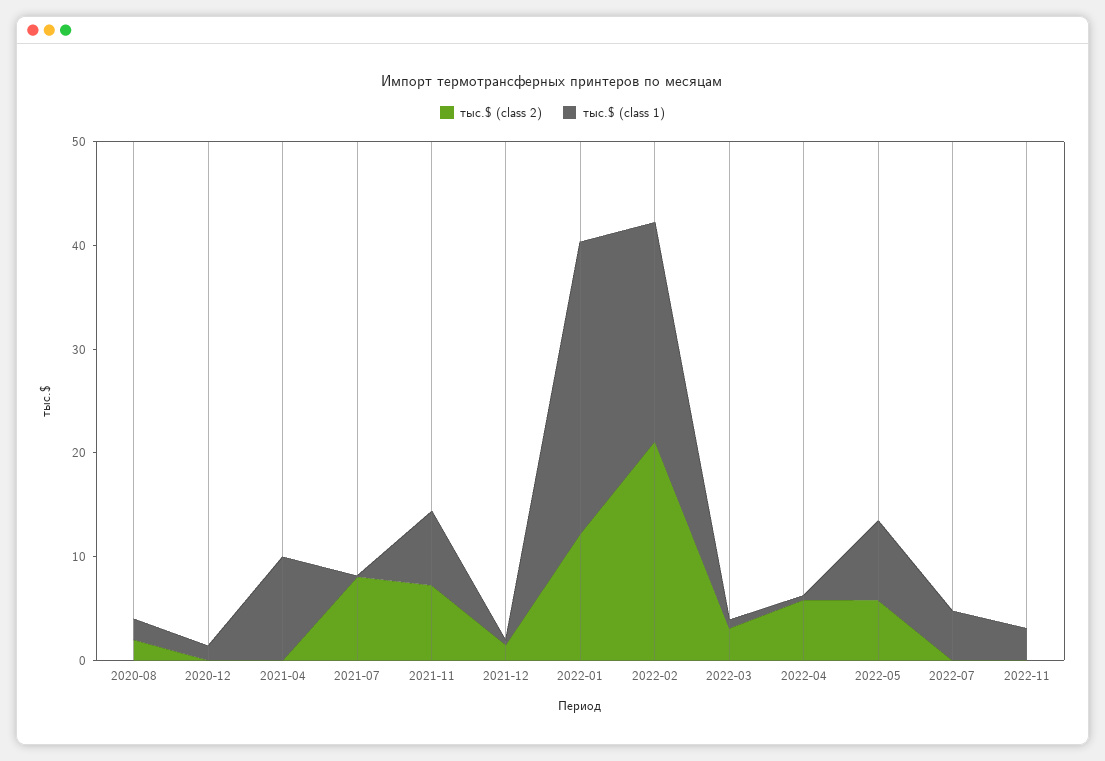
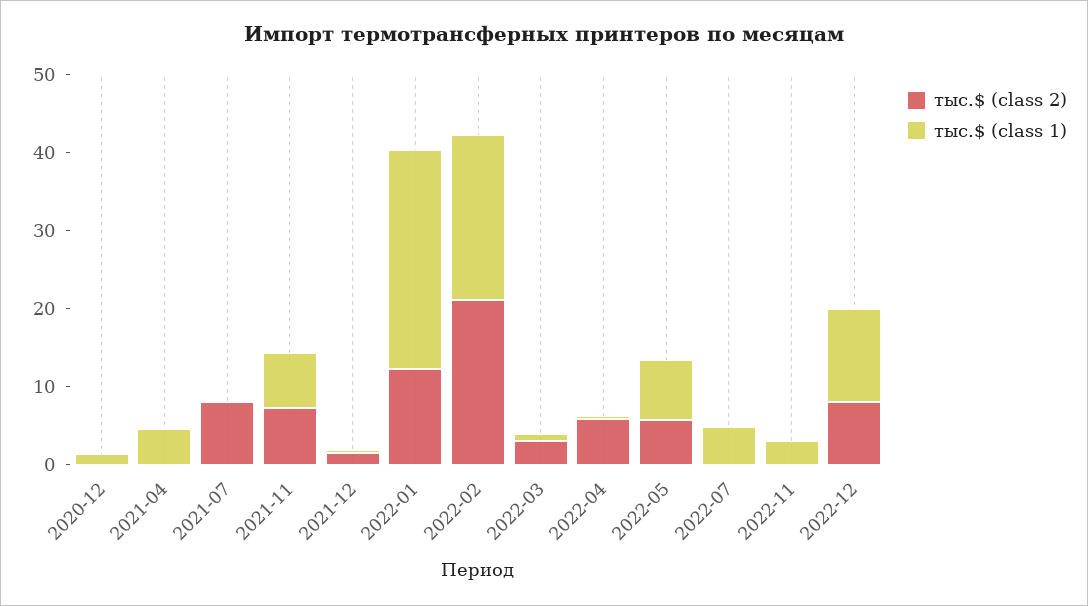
тыс.$ (class 2), 2020-08: 2 -> none
тыс.$ (class 1), 2020-08: 2 -> none
тыс.$ (class 1), 2021-04: 10 -> 4
тыс.$ (class 2), 2022-12: none -> 8
тыс.$ (class 1), 2022-12: none -> 12

